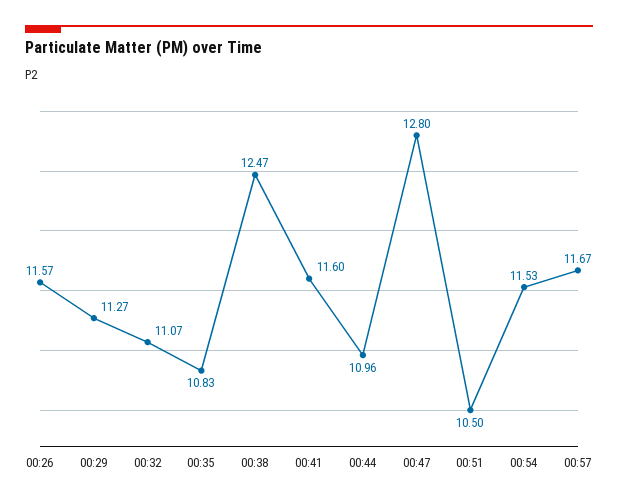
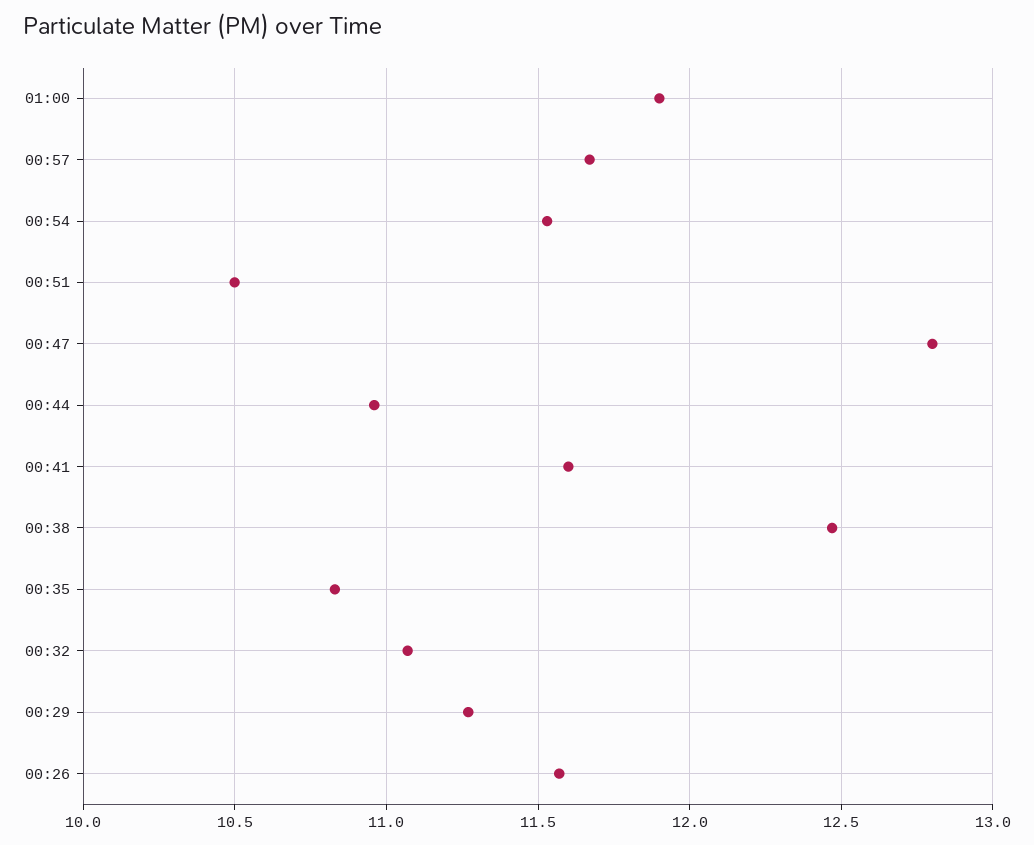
01:00: none -> 11.9

